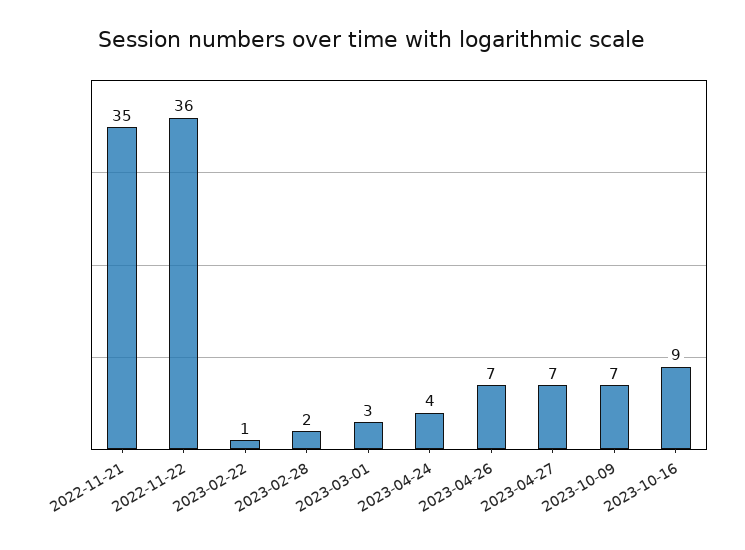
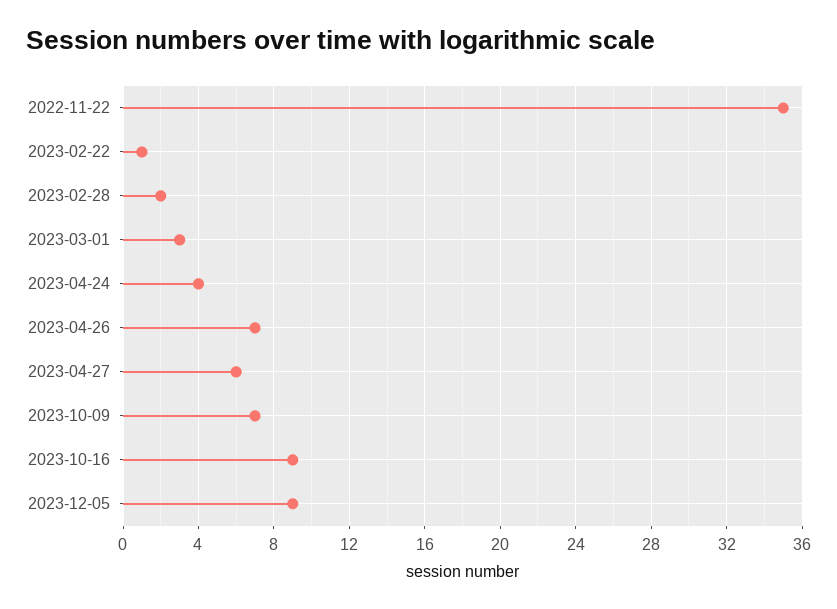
2022-11-21: 35 -> none
2022-11-22: 36 -> 35
2023-04-27: 7 -> 6
2023-12-05: none -> 9

